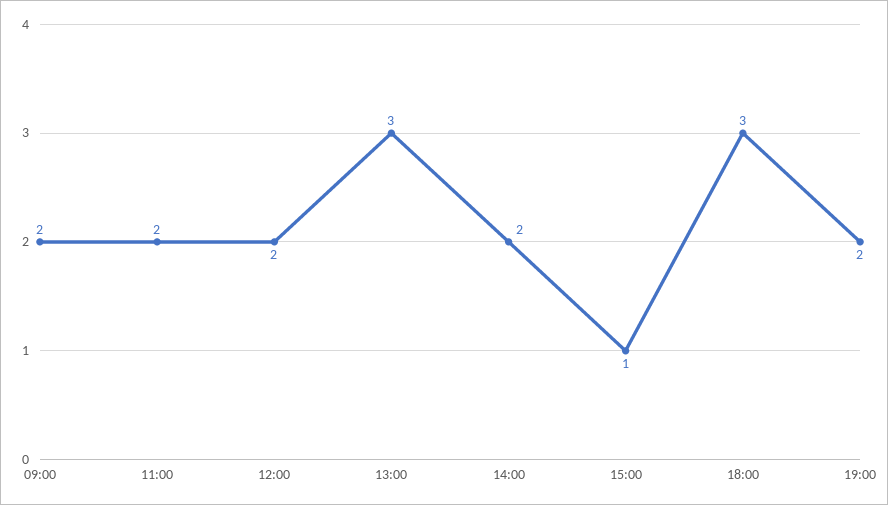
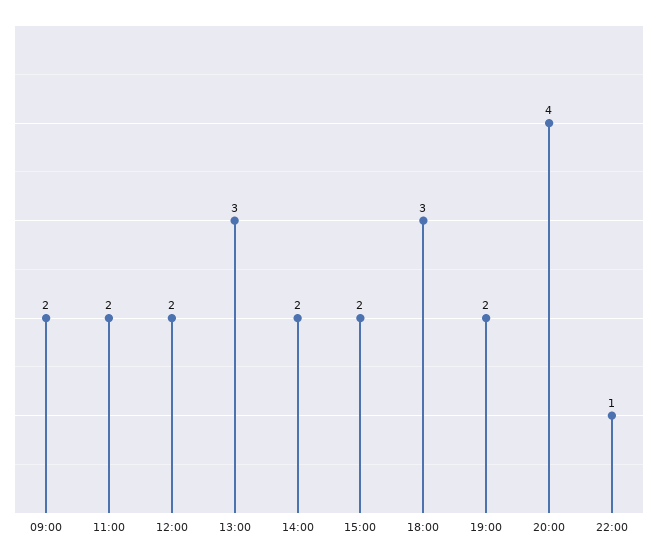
15:00: 1 -> 2
20:00: none -> 4
22:00: none -> 1

